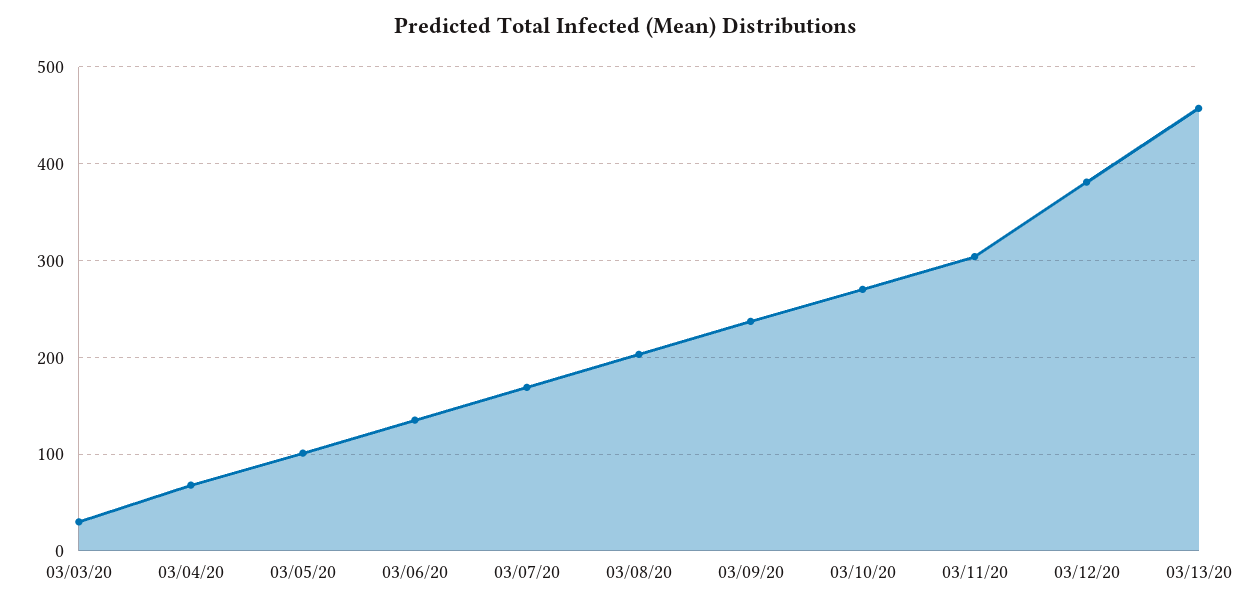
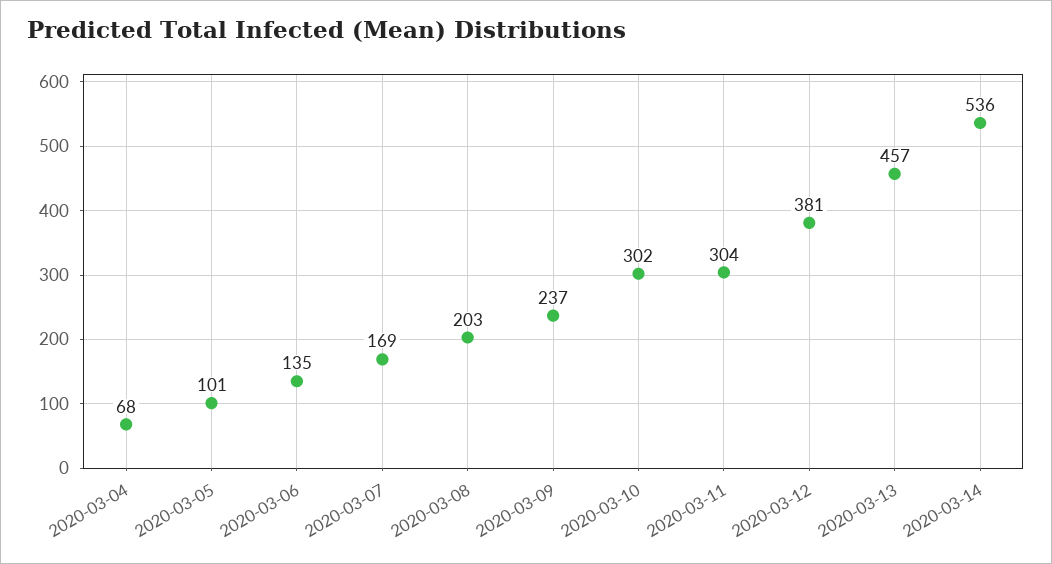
03/03/20: 30 -> none
03/10/20: 270 -> 302
2020-03-14: none -> 536

